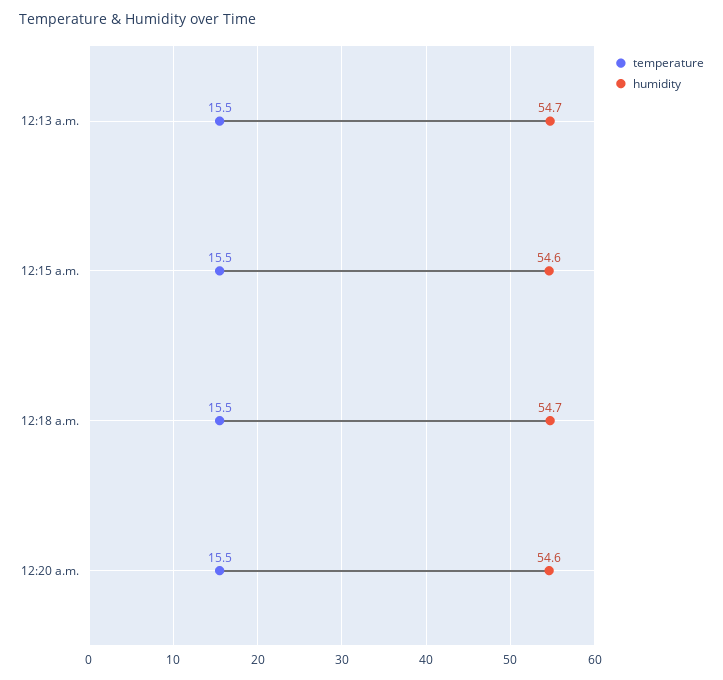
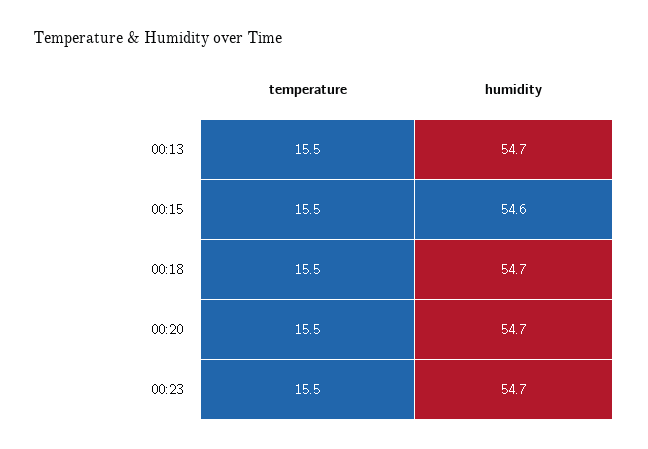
humidity, 12:20 a.m.: 54.6 -> 54.7
temperature, 00:23: none -> 15.5
humidity, 00:23: none -> 54.7

